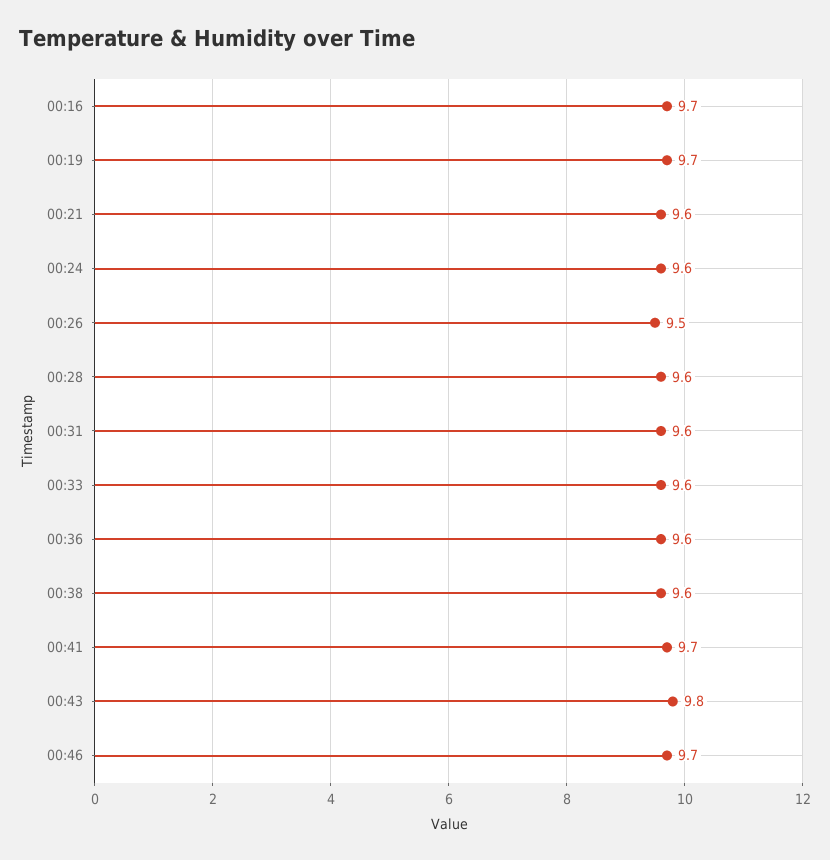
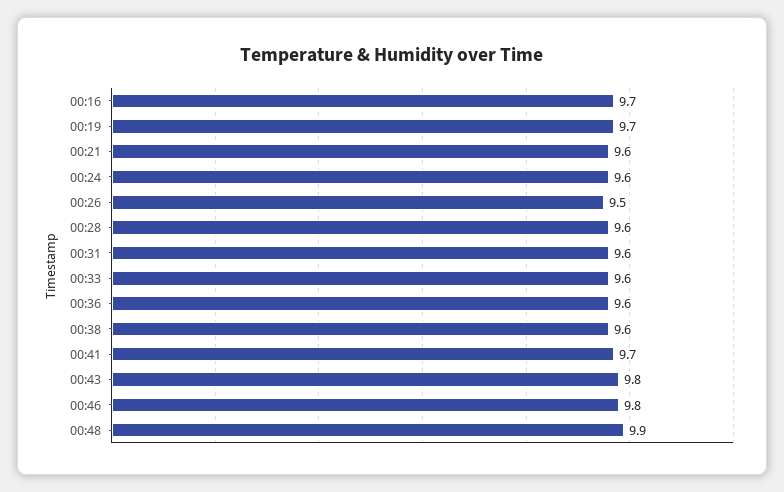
00:46: 9.7 -> 9.8
00:48: none -> 9.9

